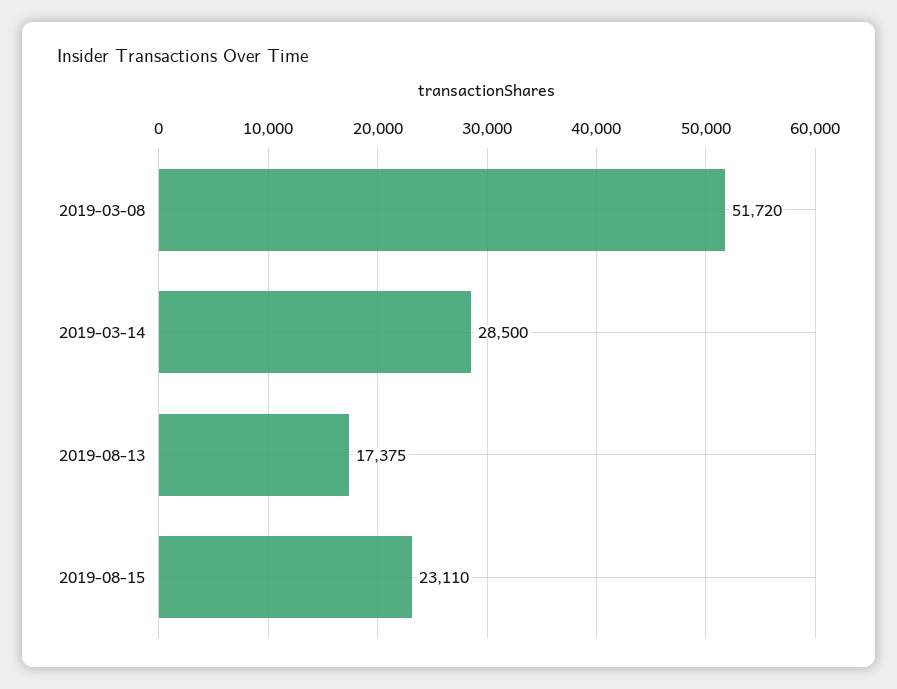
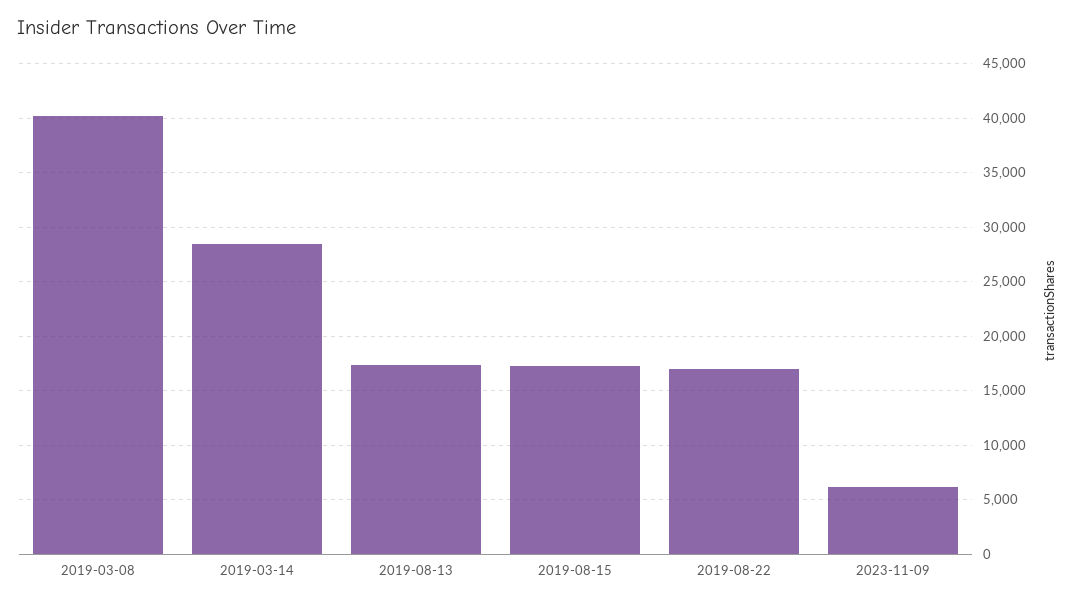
2019-03-08: 51720 -> 40000
2019-08-15: 23110 -> 17000
2019-08-22: none -> 17000
2023-11-09: none -> 6000

